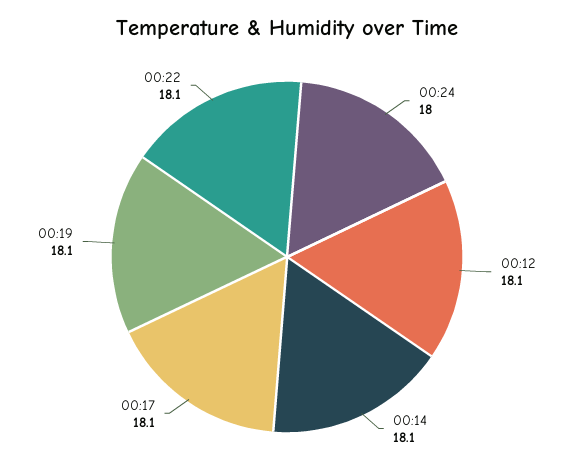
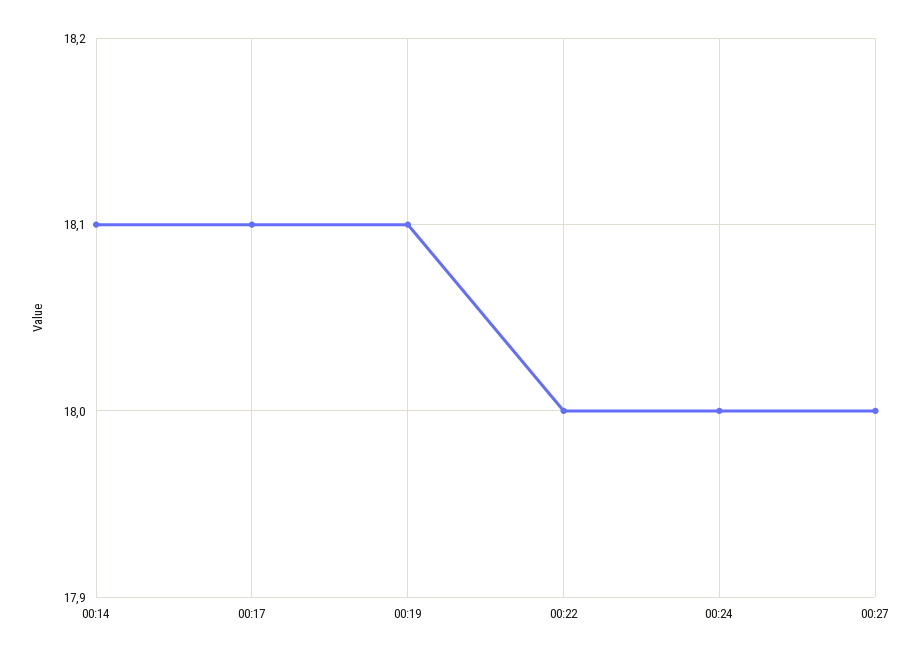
00:12: 18.1 -> none
00:22: 18.1 -> 18
00:27: none -> 18

